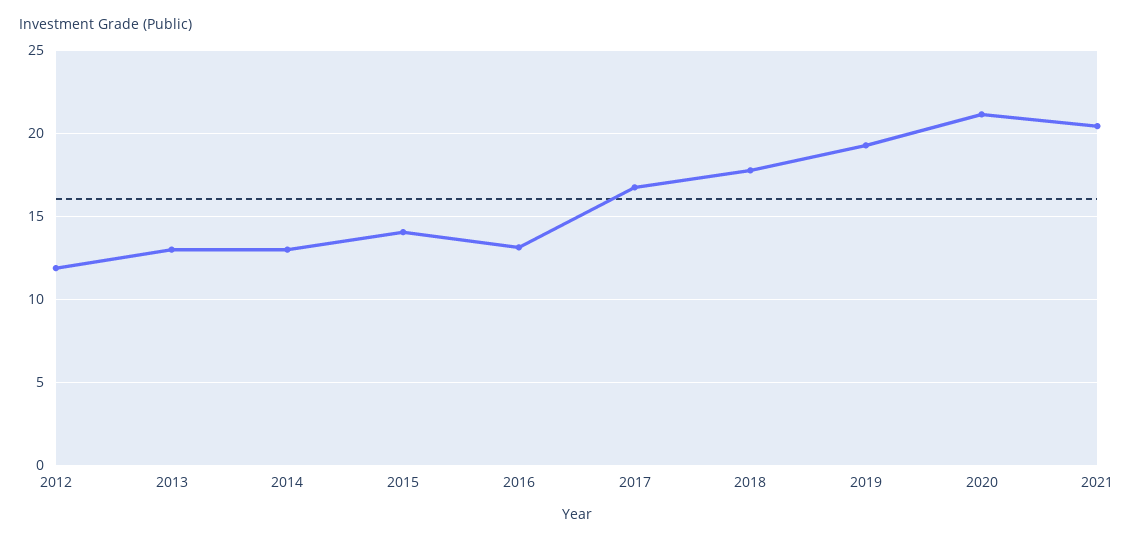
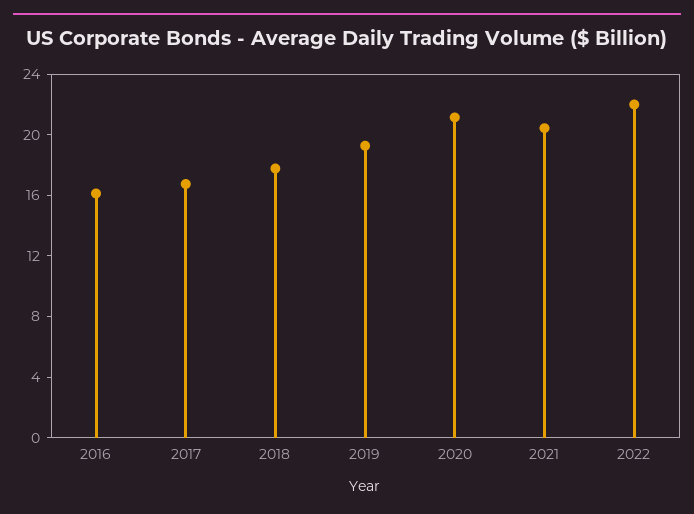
2012: 12 -> none
2013: 13 -> none
2014: 13 -> none
2015: 14 -> none
2016: 13 -> 16
2022: none -> 22

